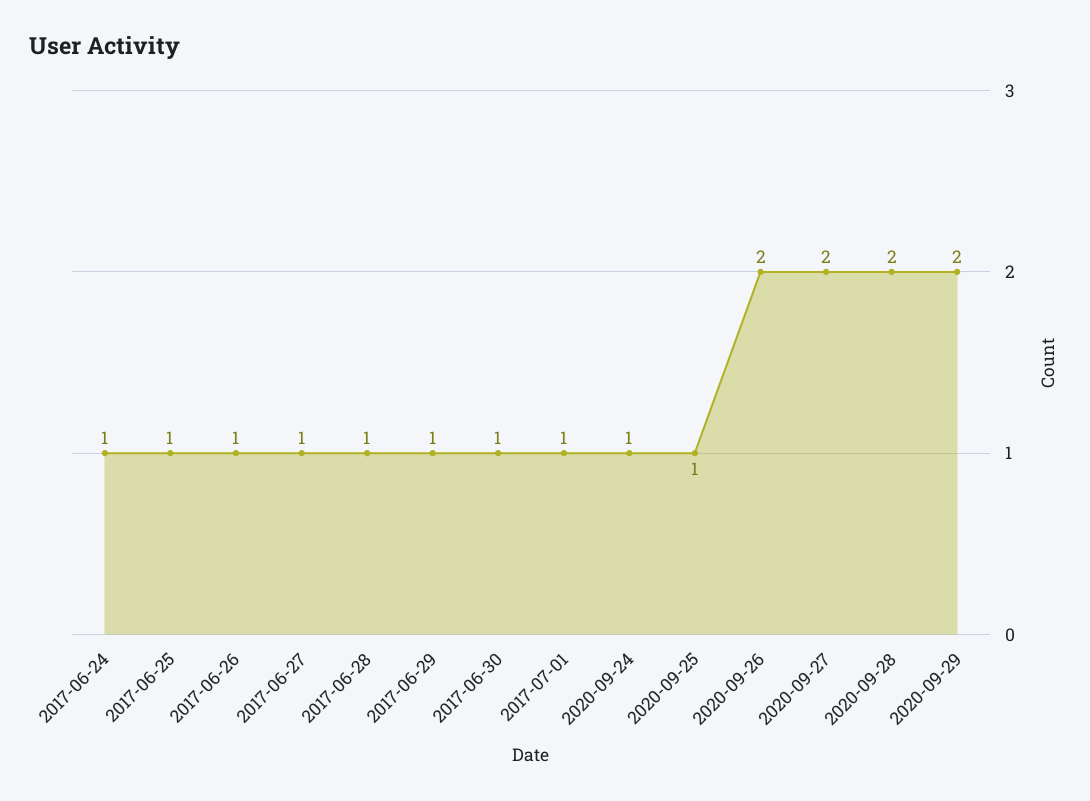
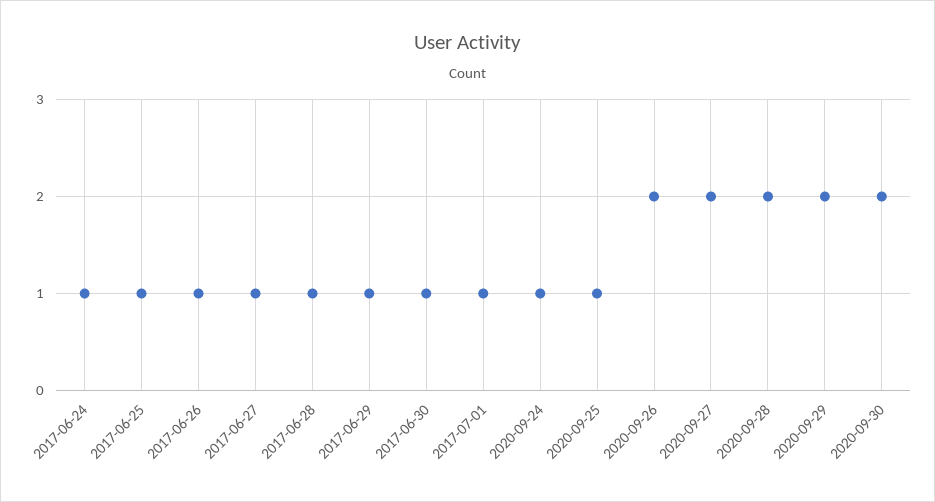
2020-09-30: none -> 2

